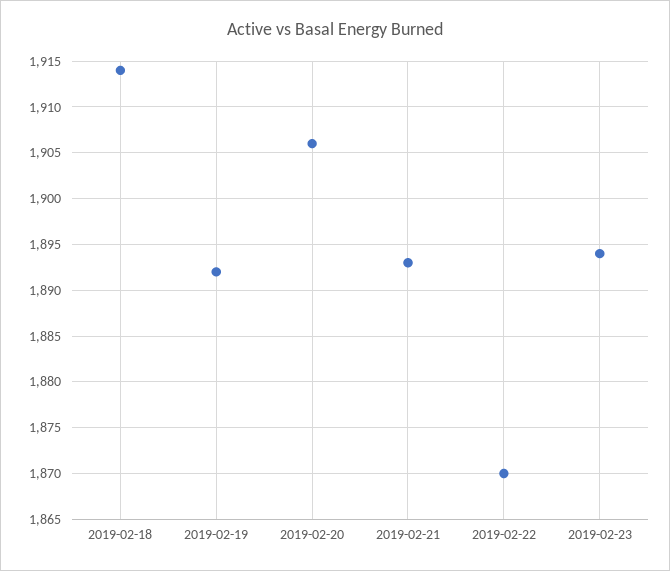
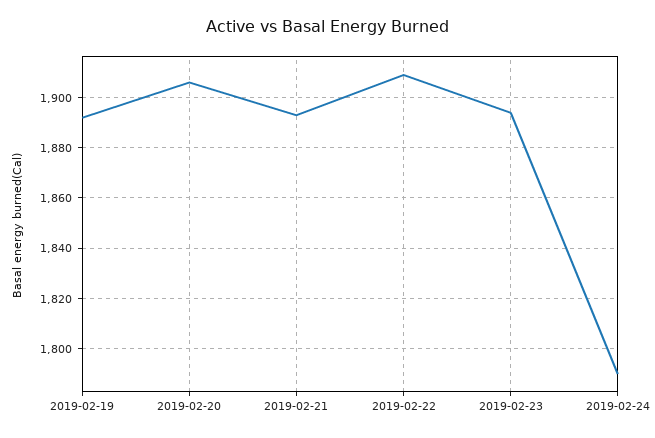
2019-02-18: 1914 -> none
2019-02-22: 1870 -> 1910
2019-02-24: none -> 1790

